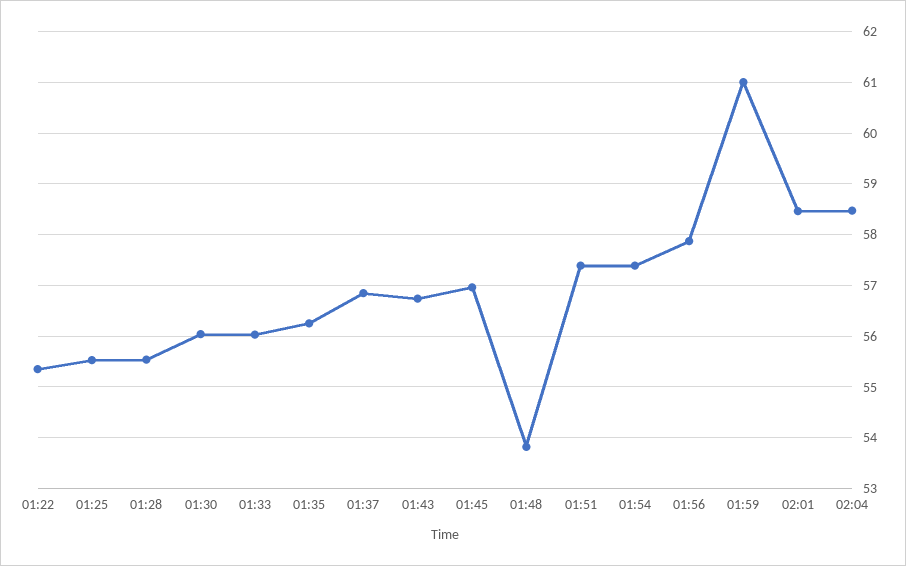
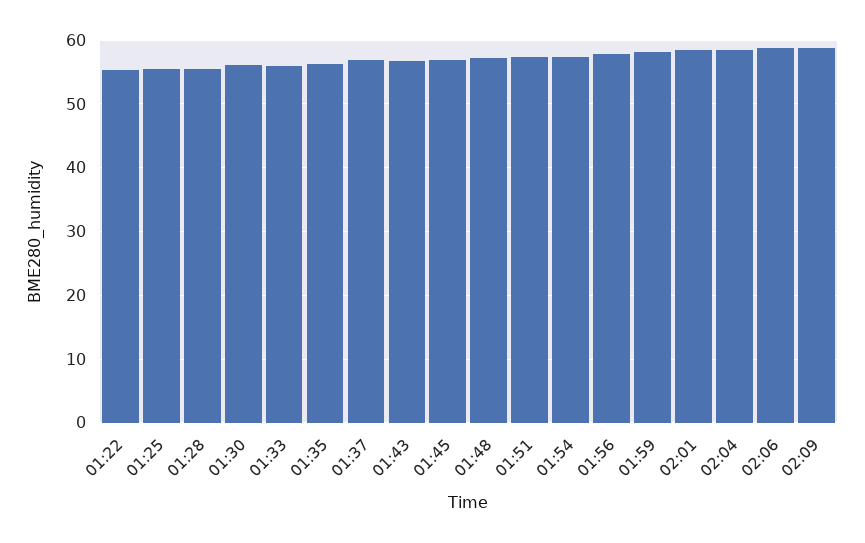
01:48: 53.8 -> 57
01:59: 61 -> 58
02:06: none -> 59
02:09: none -> 59

